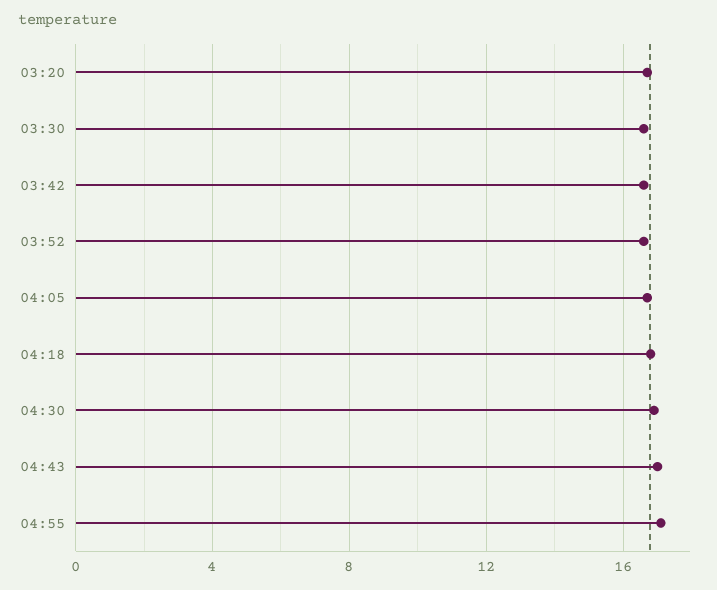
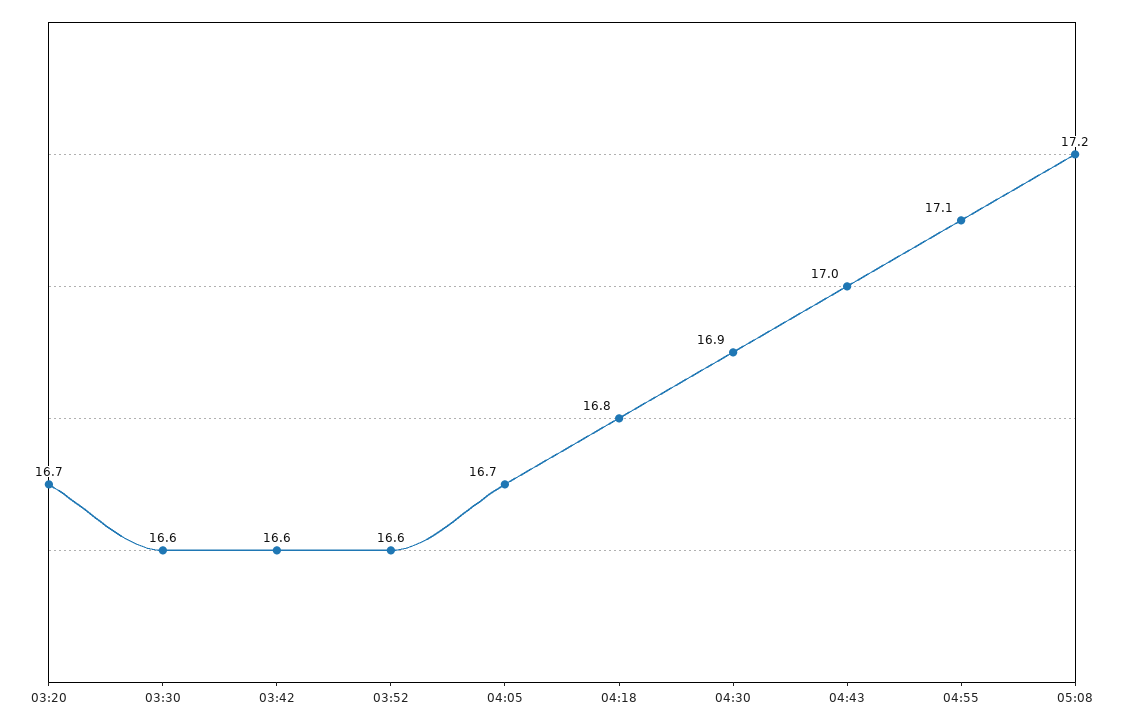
05:08: none -> 17.2

